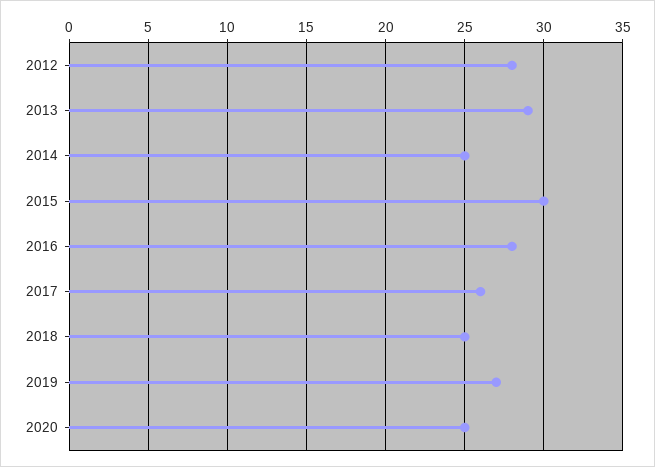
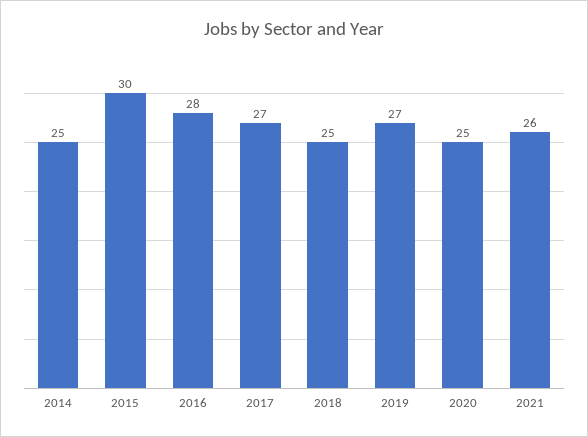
2012: 28 -> none
2013: 29 -> none
2017: 26 -> 27
2021: none -> 26

